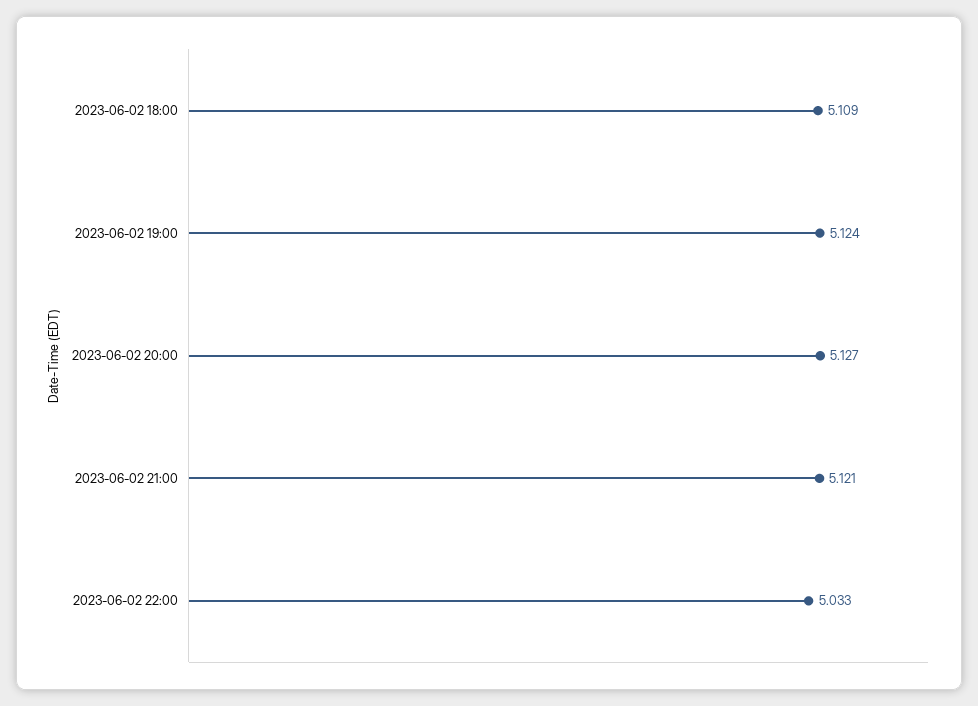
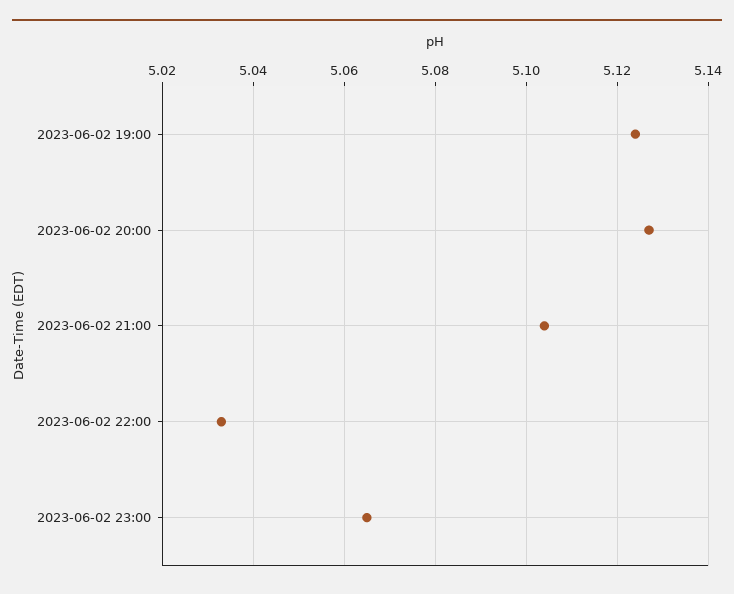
2023-06-02 18:00: 5.109 -> none
2023-06-02 21:00: 5.121 -> 5.105
2023-06-02 23:00: none -> 5.065

